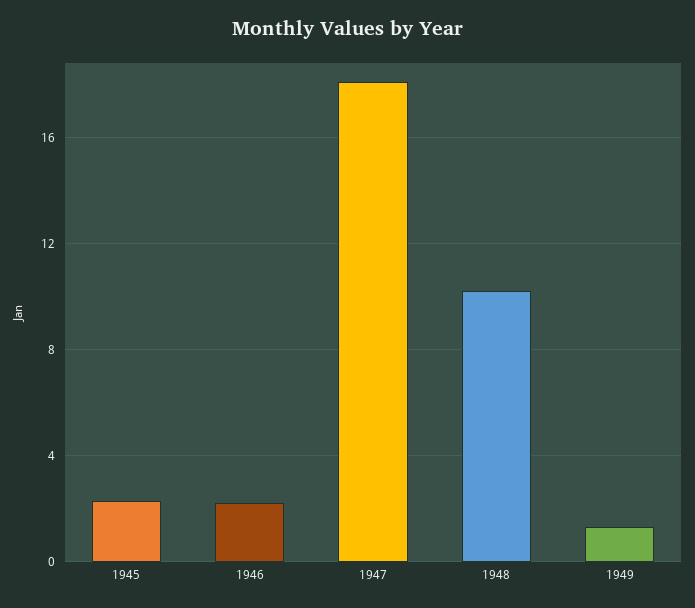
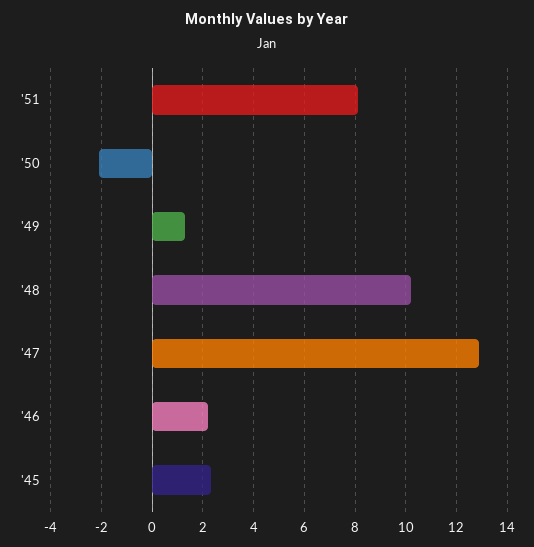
1947: 18 -> 13
'51: none -> 8
'50: none -> -2

